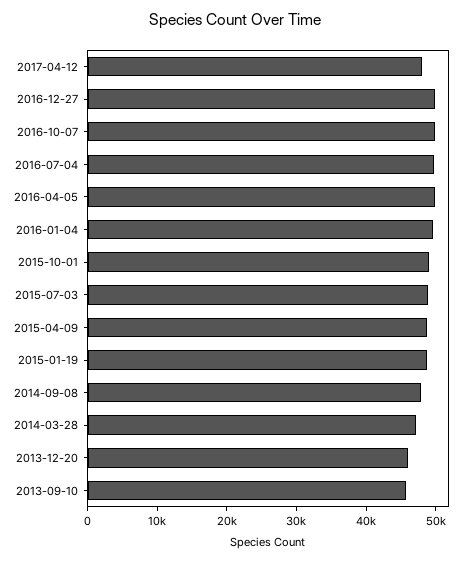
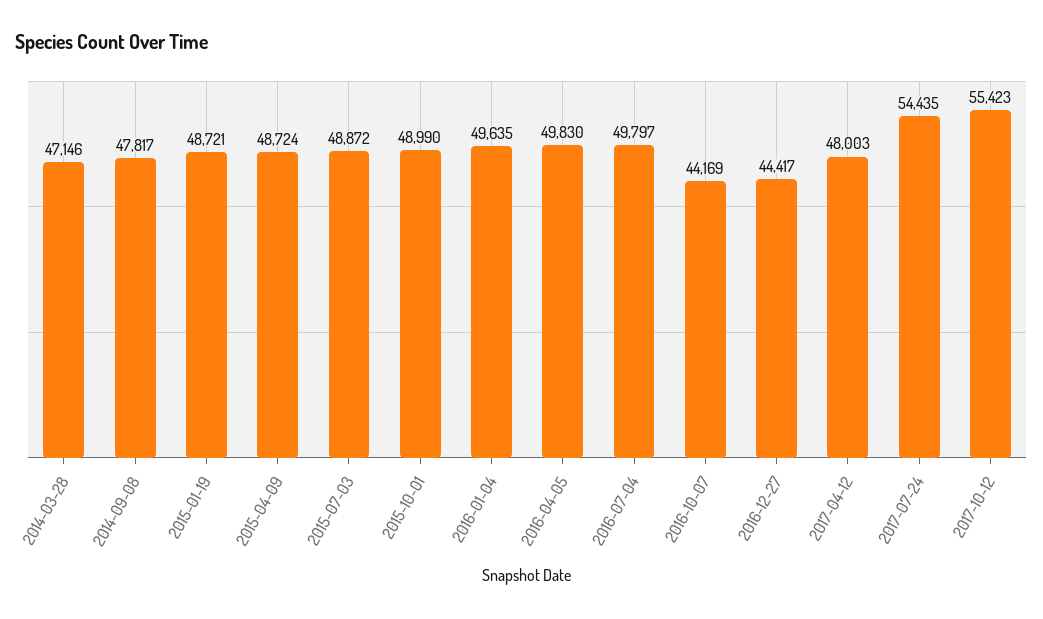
2016-12-27: 50000 -> 44417
2016-10-07: 50000 -> 44169
2013-12-20: 46000 -> none
2013-09-10: 46000 -> none
2017-07-24: none -> 54435
2017-10-12: none -> 55423

